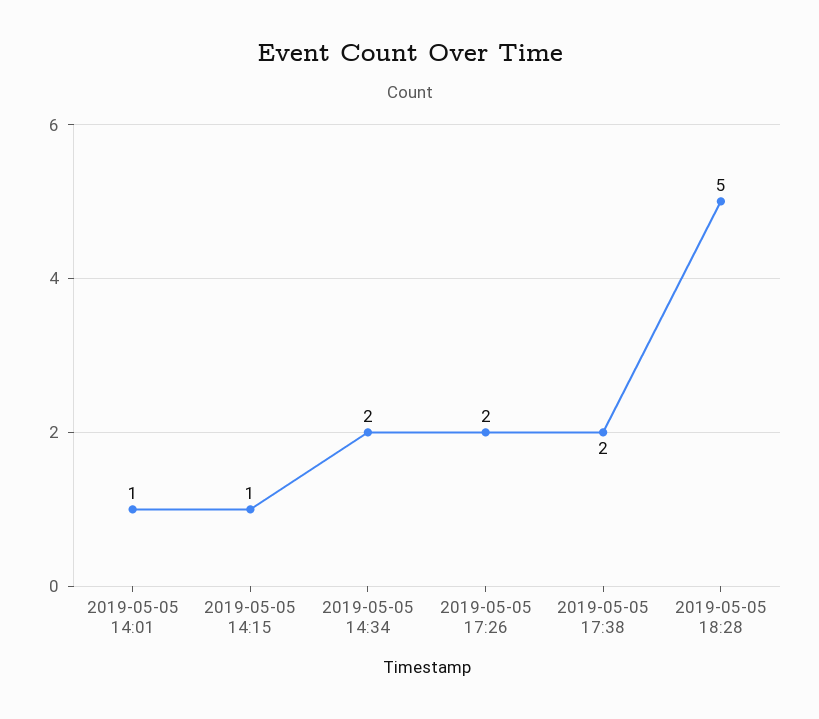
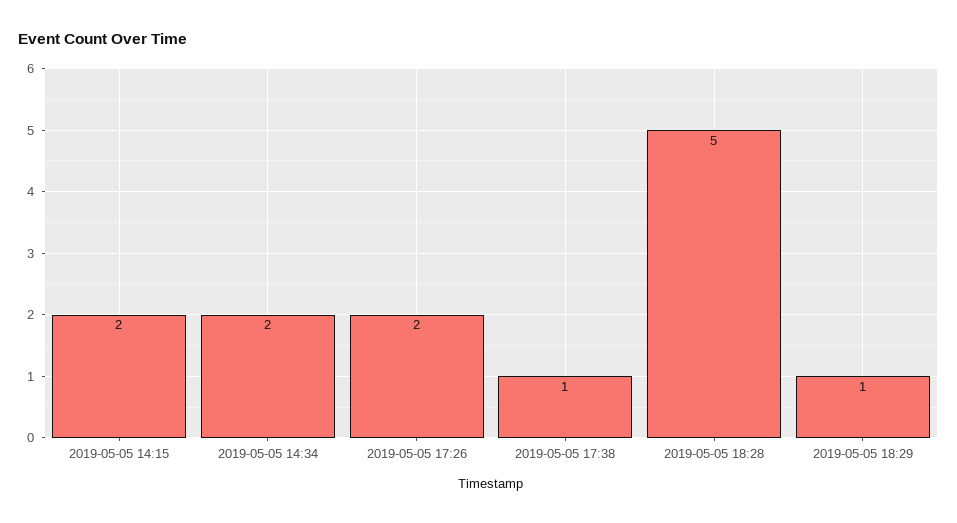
2019-05-05 14:01: 1 -> none
2019-05-05 14:15: 1 -> 2
2019-05-05 17:38: 2 -> 1
2019-05-05 18:29: none -> 1

